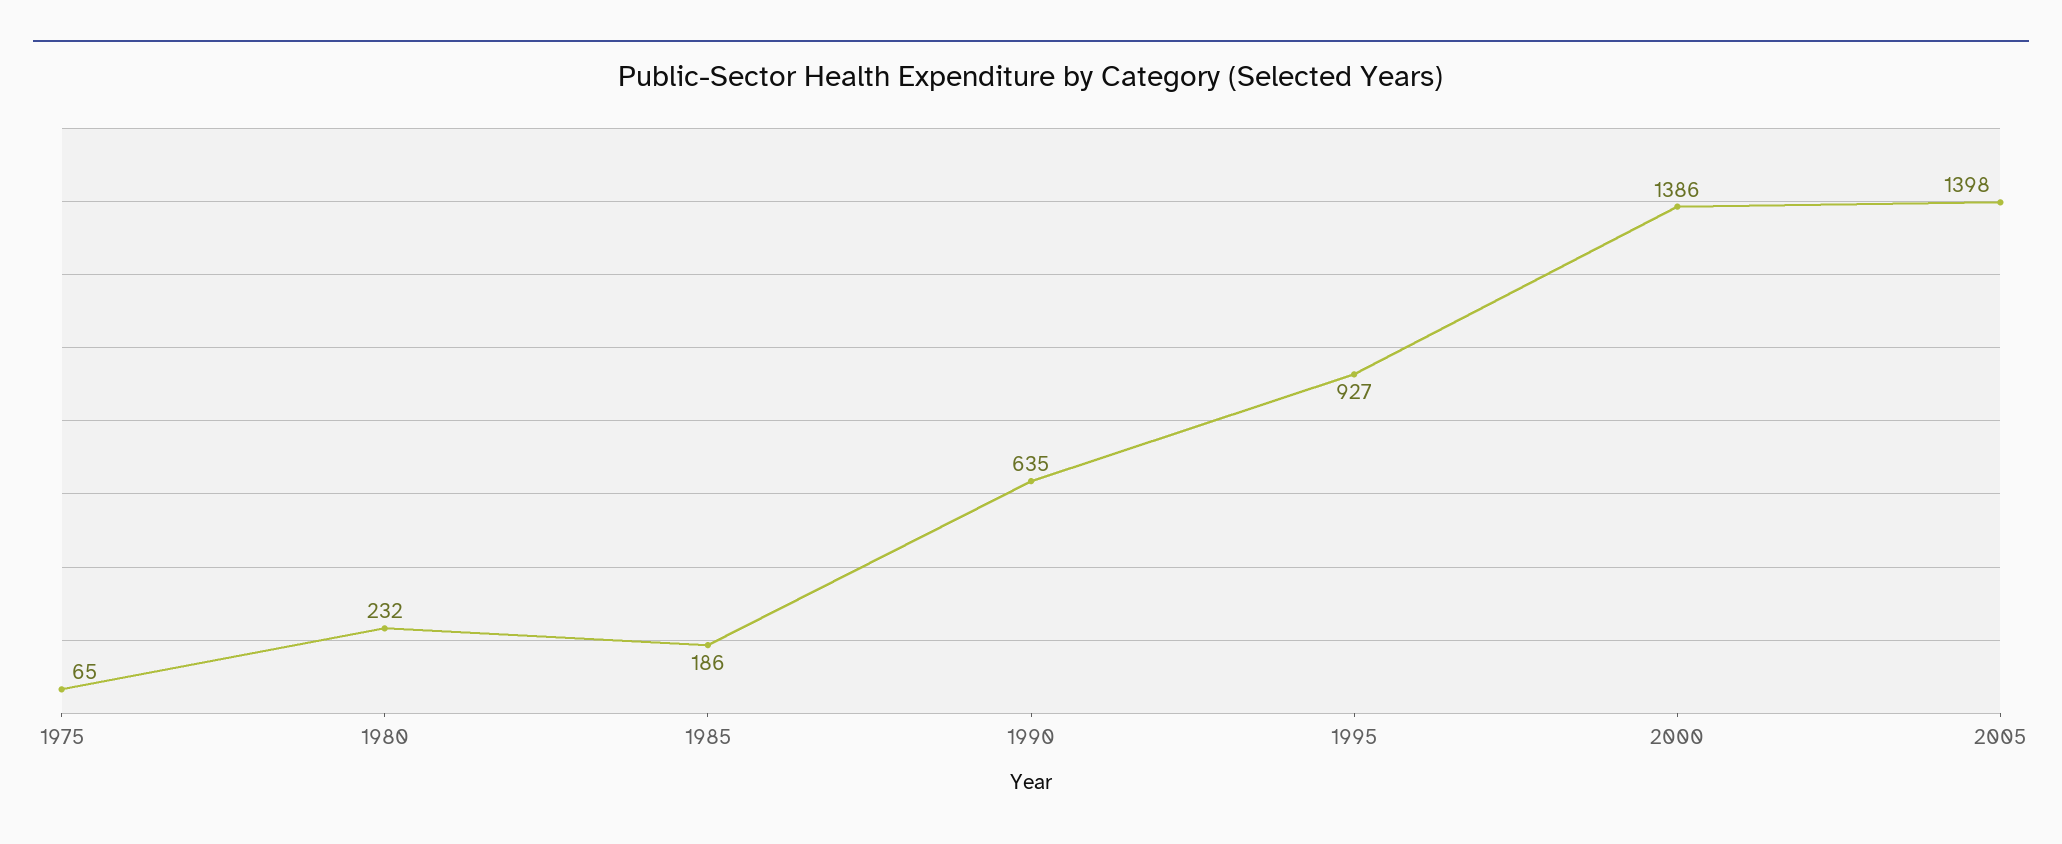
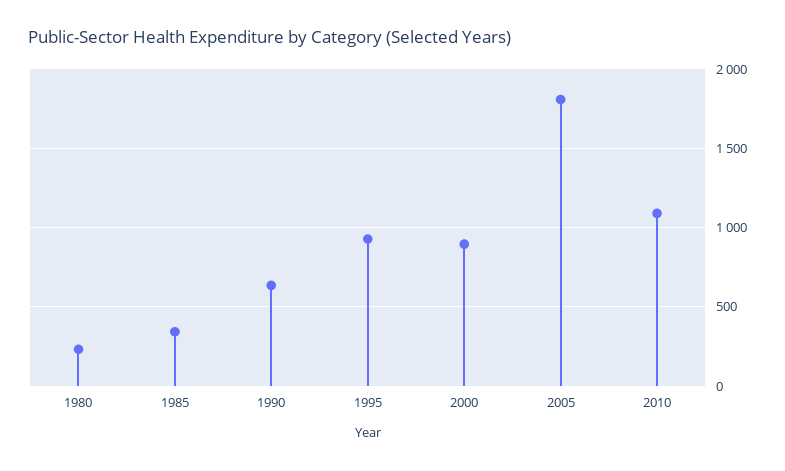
1975: 65 -> none
1985: 186 -> 350
2000: 1386 -> 900
2005: 1398 -> 1800
2010: none -> 1100

